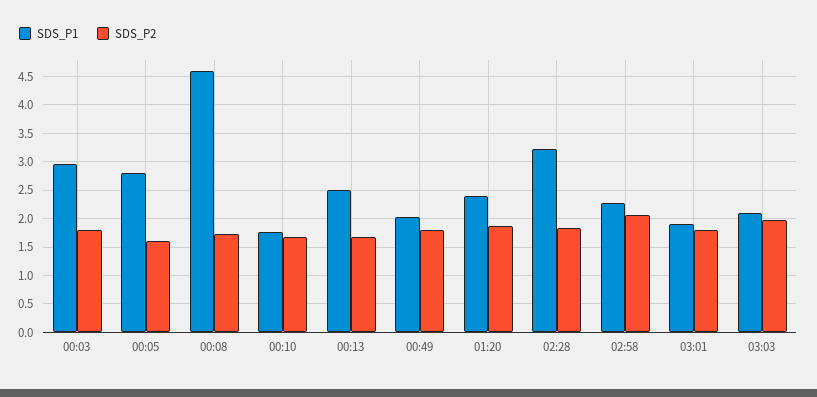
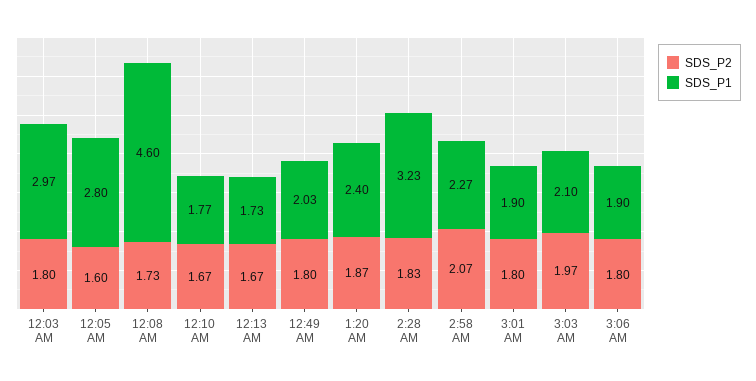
SDS_P1, 00:13: 2.5 -> 1.73
SDS_P2, 3:06 AM: none -> 1.8
SDS_P1, 3:06 AM: none -> 1.9

